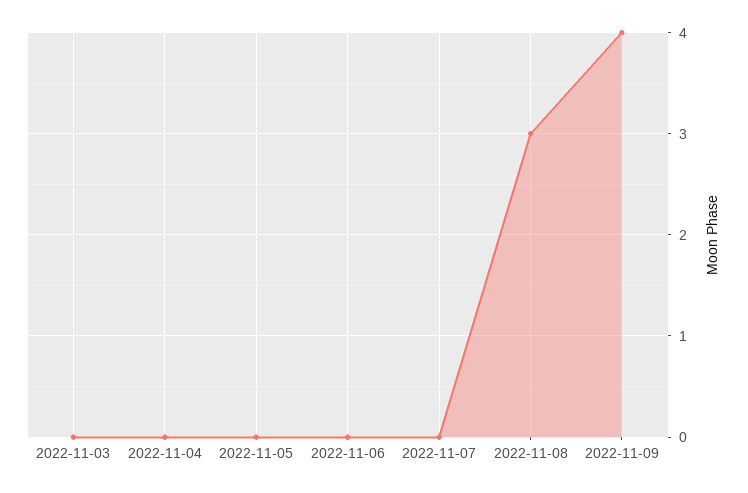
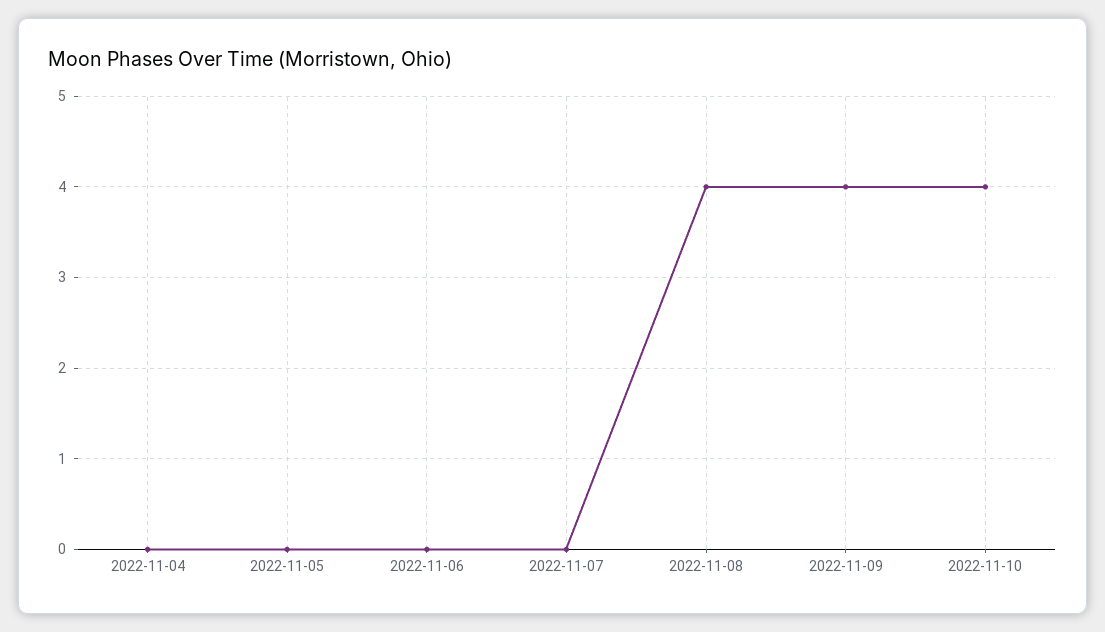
2022-11-03: 0 -> none
2022-11-08: 3 -> 4
2022-11-10: none -> 4

